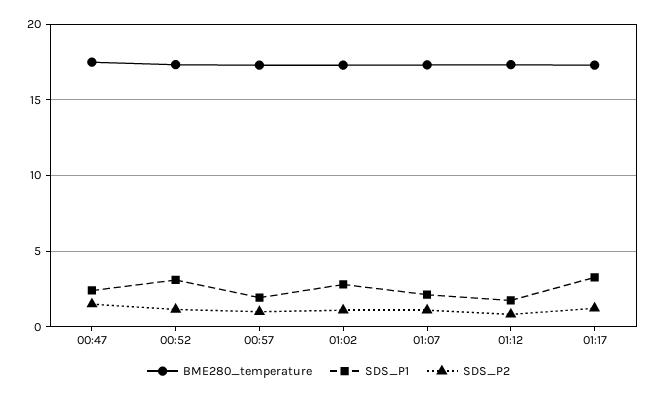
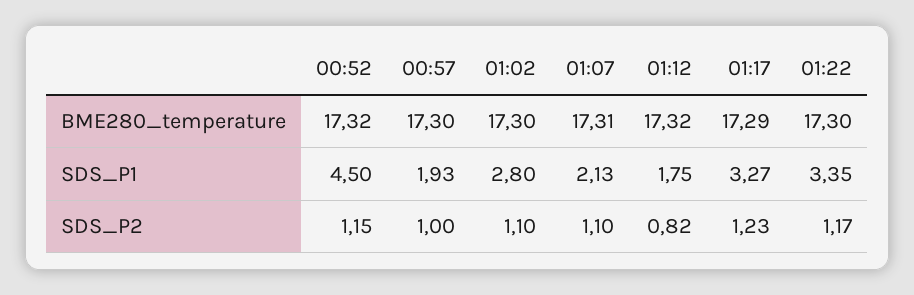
BME280_temperature, 00:47: 17.5 -> none
SDS_P1, 00:47: 2.5 -> none
SDS_P2, 00:47: 1.5 -> none
SDS_P1, 00:52: 3 -> 4.5
BME280_temperature, 01:22: none -> 17.3
SDS_P1, 01:22: none -> 3.35
SDS_P2, 01:22: none -> 1.17

